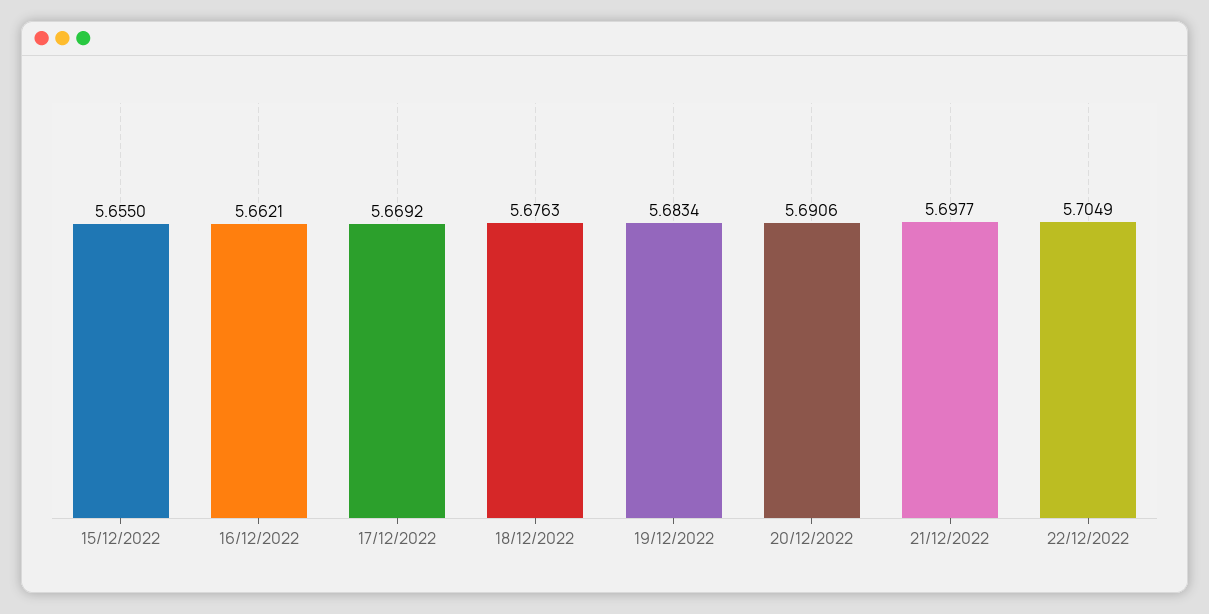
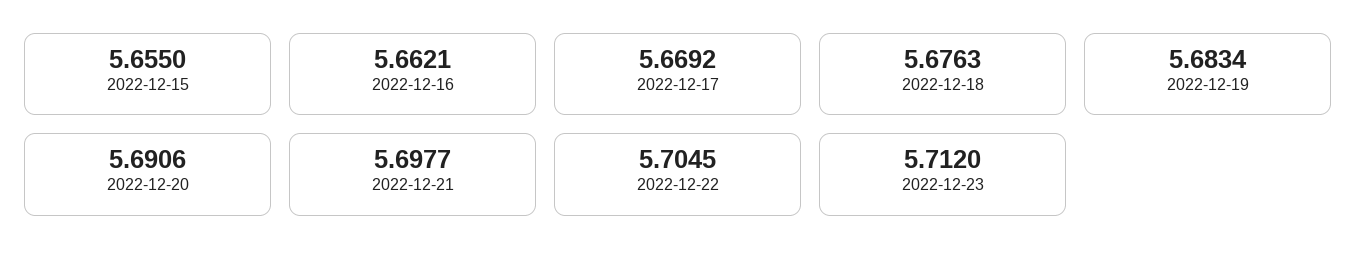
22/12/2022: 5.7049 -> 5.7045
2022-12-23: none -> 5.712

